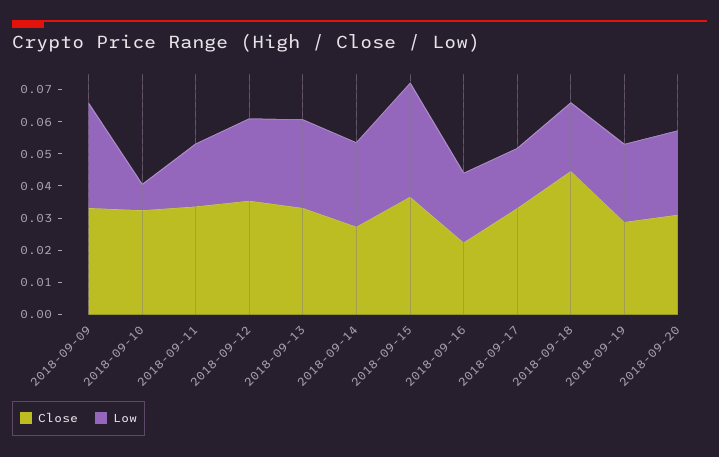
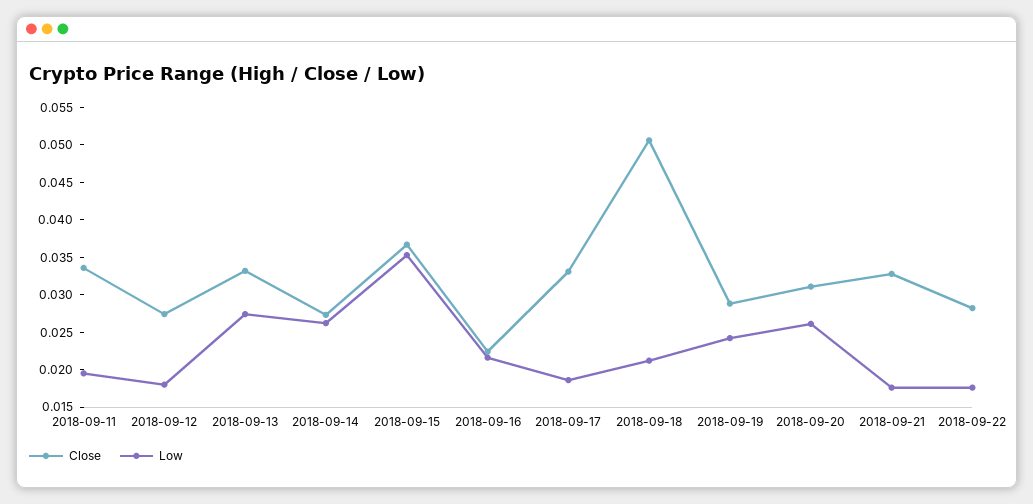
Close, 2018-09-09: 0.0325 -> none
Low, 2018-09-09: 0.0325 -> none
Close, 2018-09-10: 0.0325 -> none
Low, 2018-09-10: 0.0075 -> none
Close, 2018-09-12: 0.035 -> 0.0275
Low, 2018-09-12: 0.025 -> 0.0175
Close, 2018-09-18: 0.045 -> 0.05
Close, 2018-09-21: none -> 0.0325
Low, 2018-09-21: none -> 0.0175
Close, 2018-09-22: none -> 0.0275
Low, 2018-09-22: none -> 0.0175

